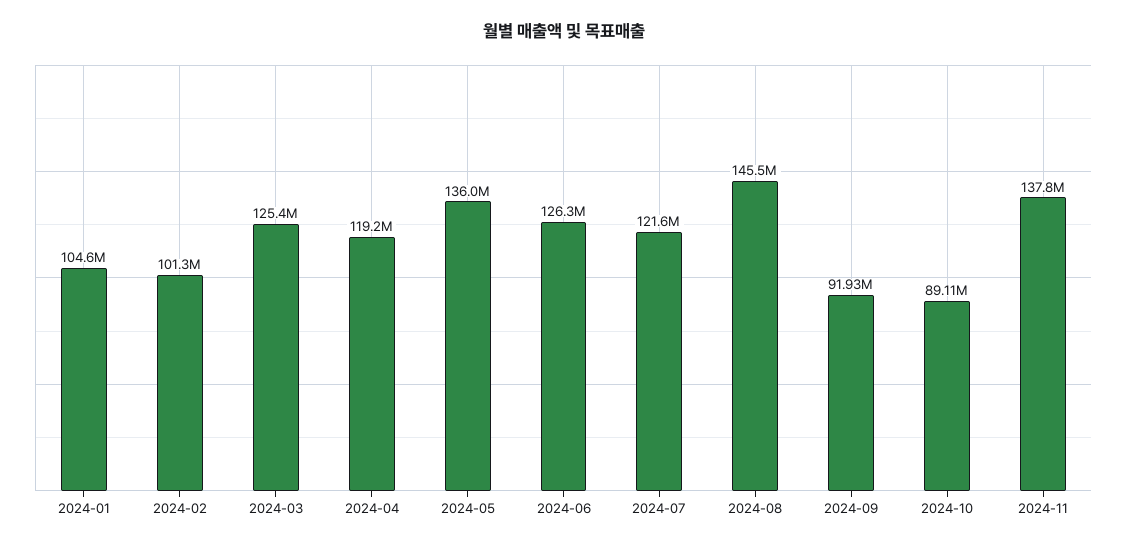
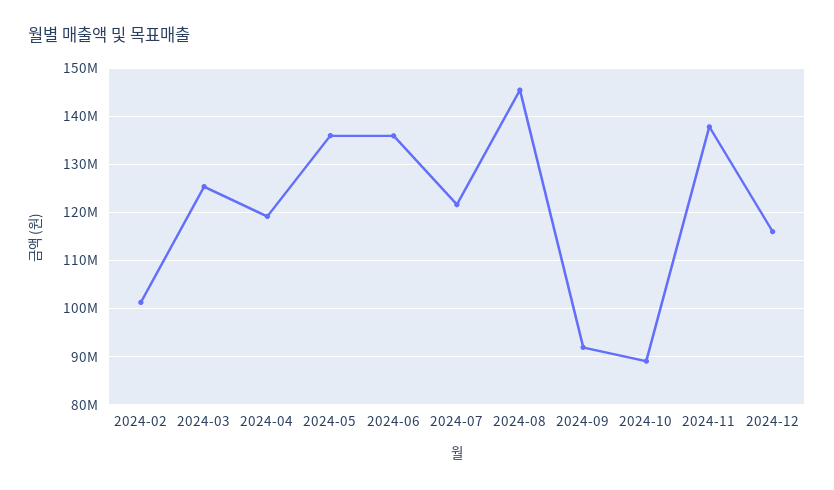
2024-01: 104600000 -> none
2024-06: 126300000 -> 136000000
2024-12: none -> 116000000

